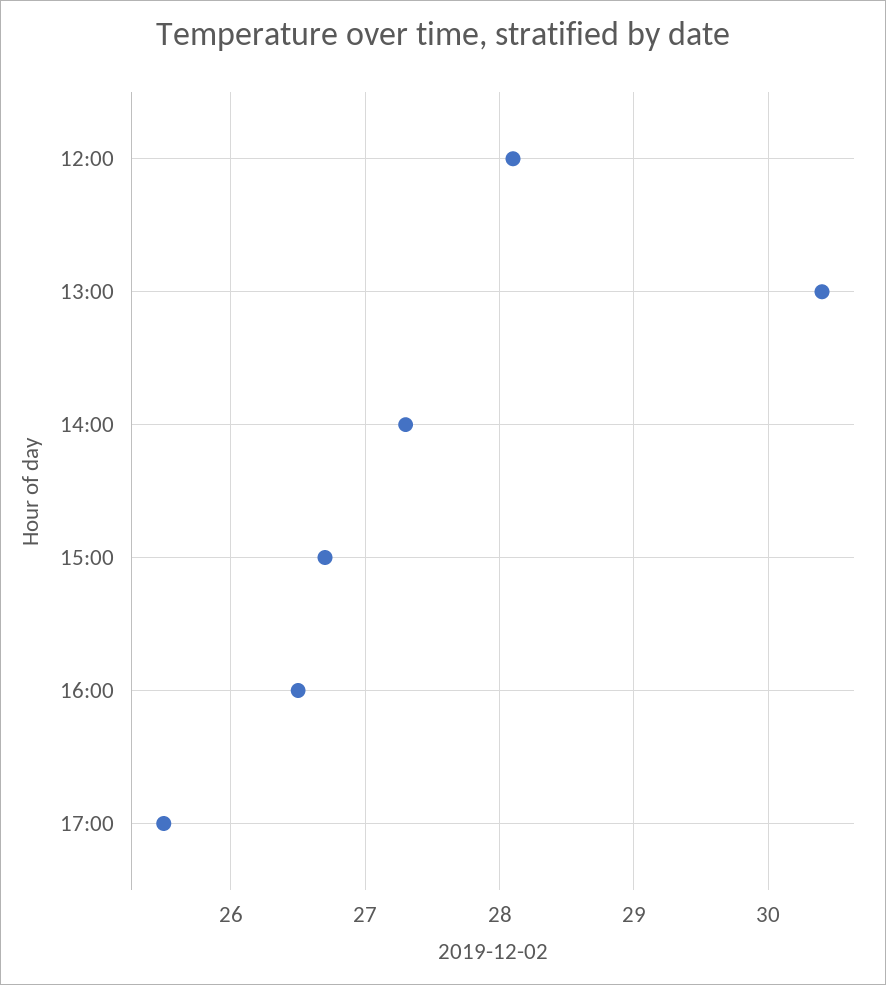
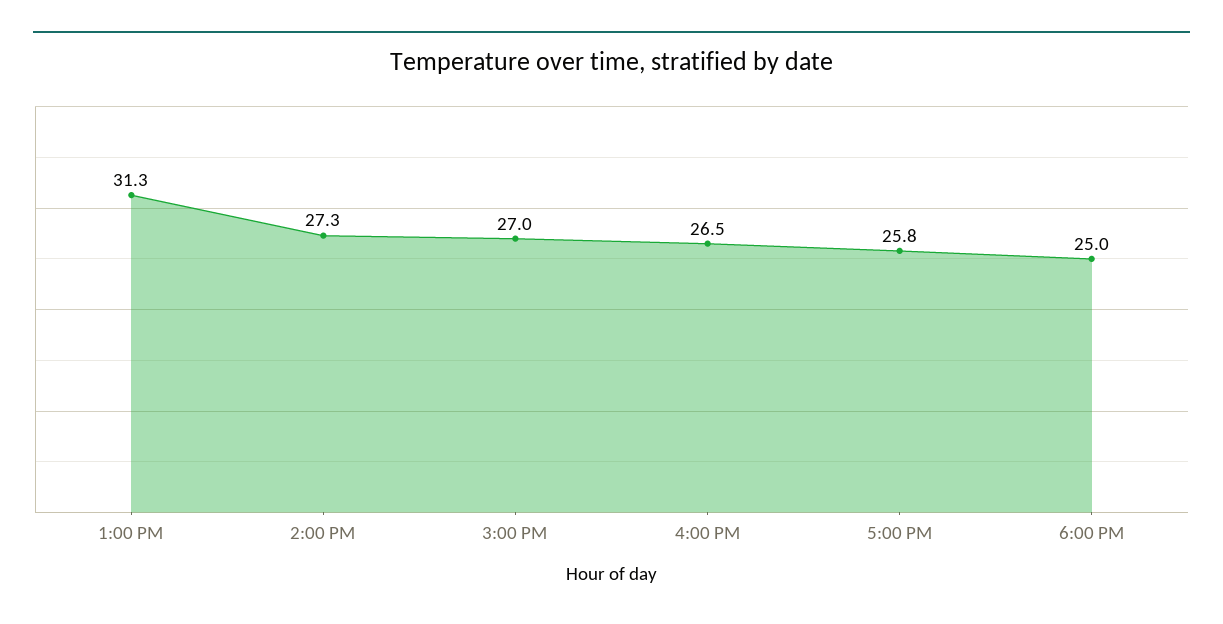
12:00: 28.1 -> none
13:00: 30.4 -> 31.3
15:00: 26.7 -> 27
17:00: 25.5 -> 25.8
6:00 PM: none -> 25

